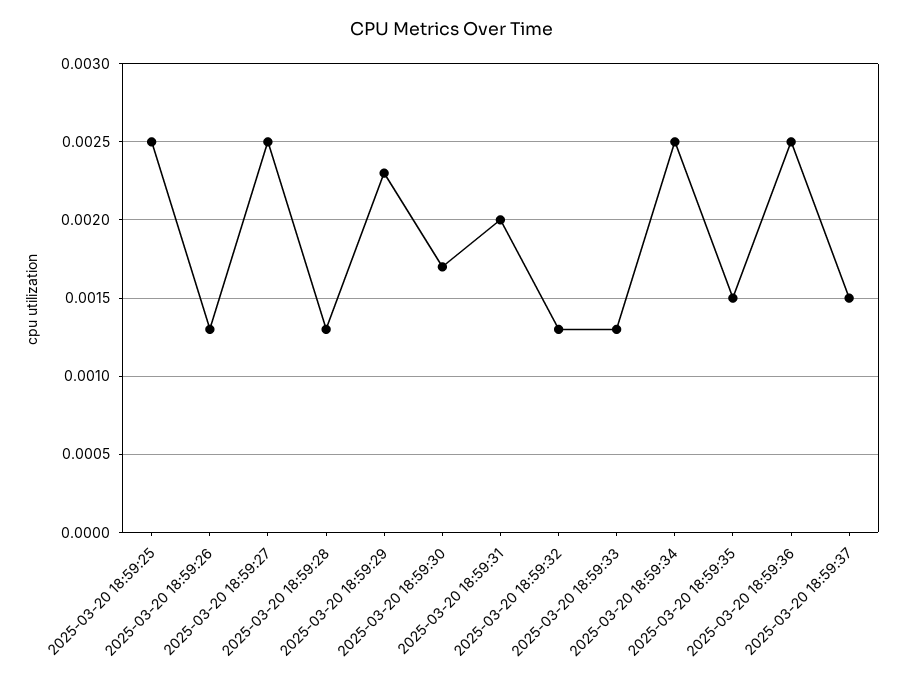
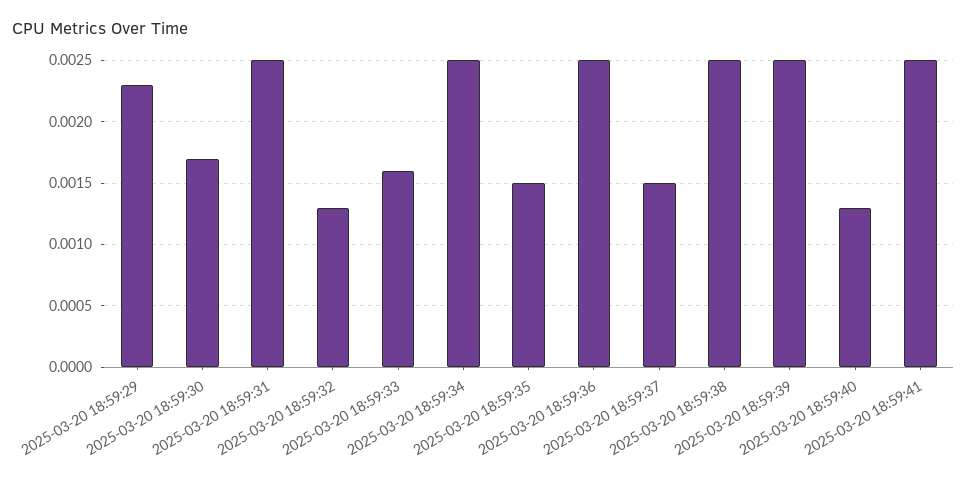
2025-03-20 18:59:25: 0.0025 -> none
2025-03-20 18:59:26: 0.0013 -> none
2025-03-20 18:59:27: 0.0025 -> none
2025-03-20 18:59:28: 0.0013 -> none
2025-03-20 18:59:31: 0.002 -> 0.0025
2025-03-20 18:59:33: 0.0013 -> 0.0016
2025-03-20 18:59:38: none -> 0.0025
2025-03-20 18:59:39: none -> 0.0025
2025-03-20 18:59:40: none -> 0.0013
2025-03-20 18:59:41: none -> 0.0025

